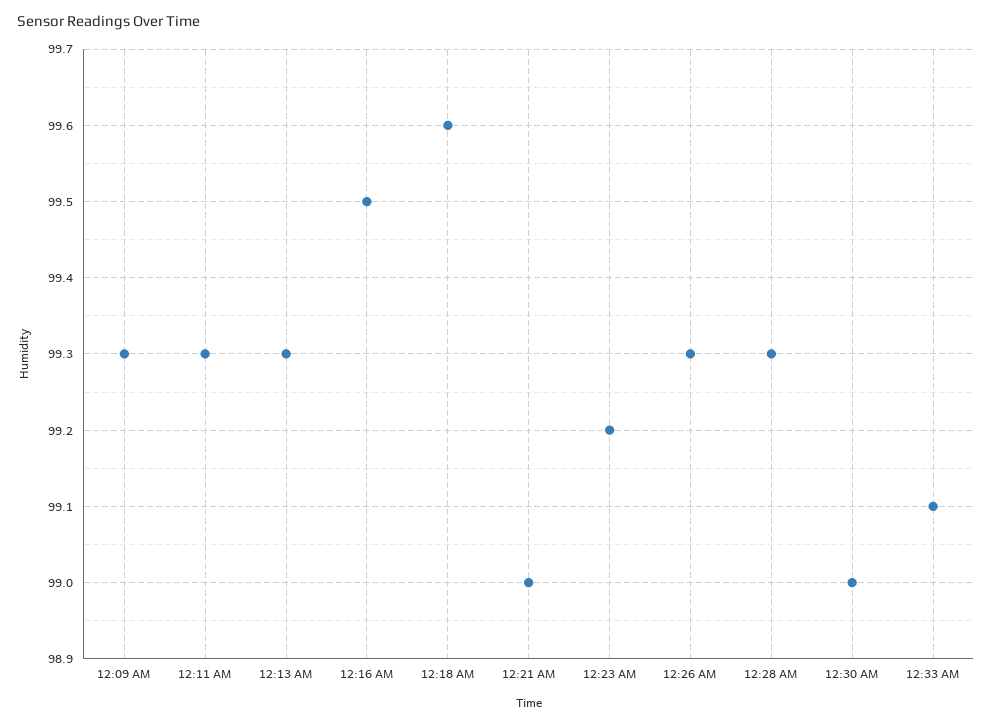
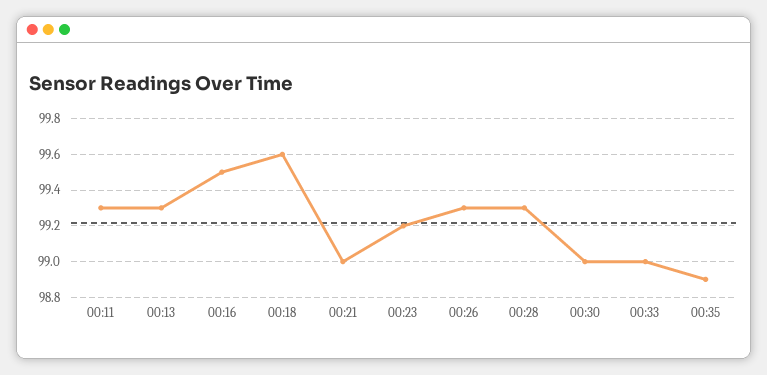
12:09 AM: 99.3 -> none
12:33 AM: 99.1 -> 99
00:35: none -> 98.9

